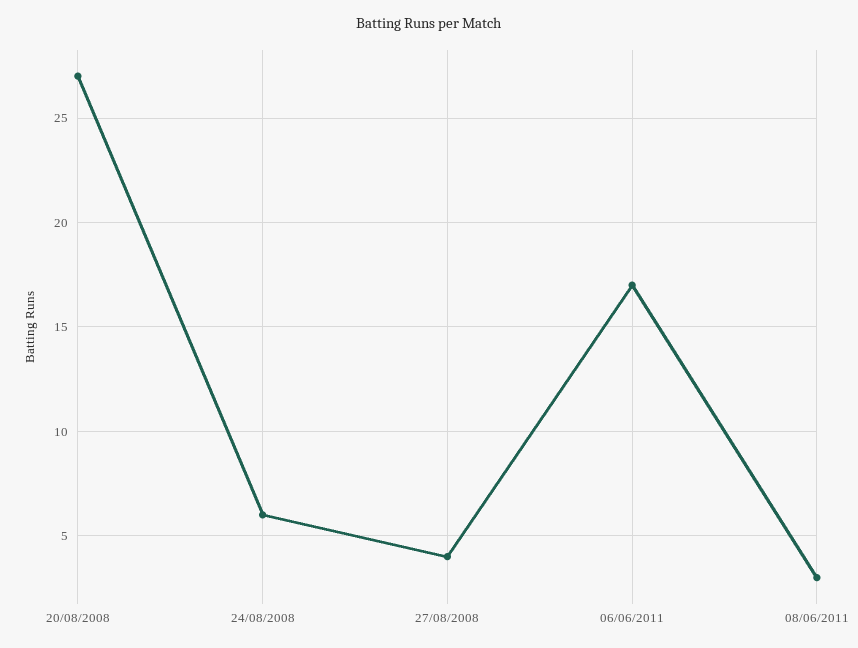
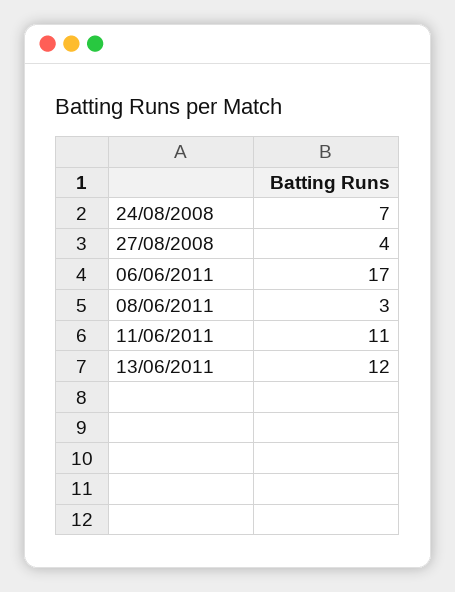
20/08/2008: 27 -> none
24/08/2008: 6 -> 7
11/06/2011: none -> 11
13/06/2011: none -> 12

